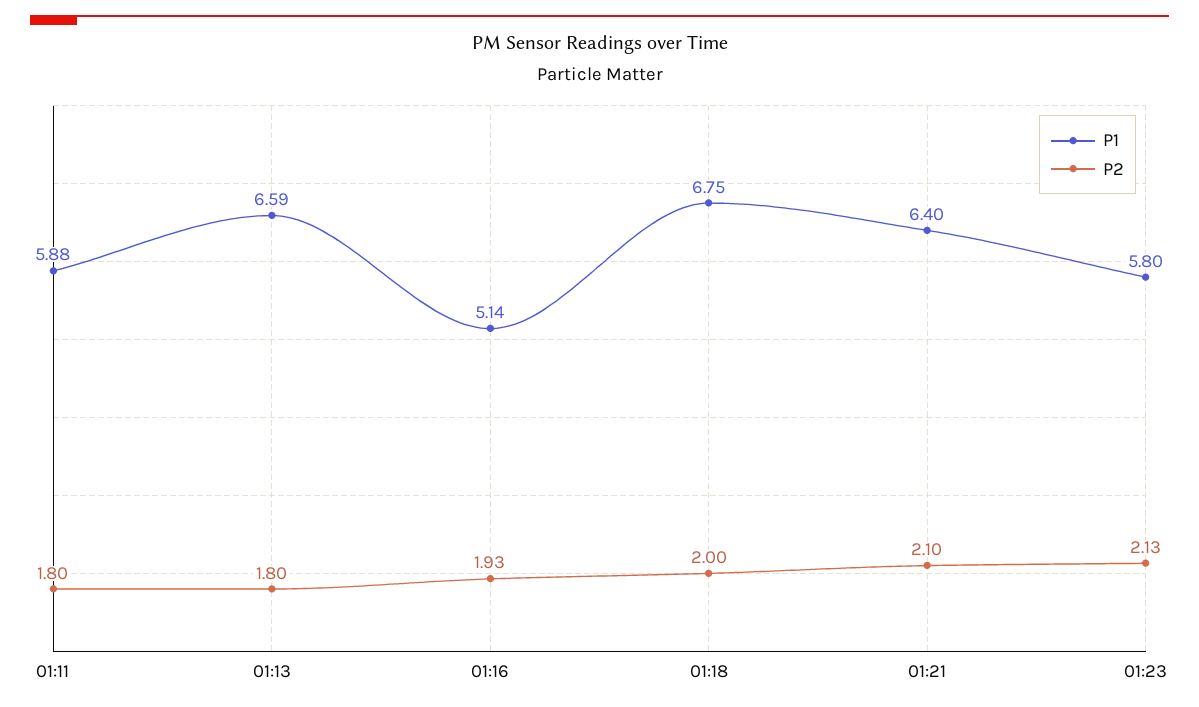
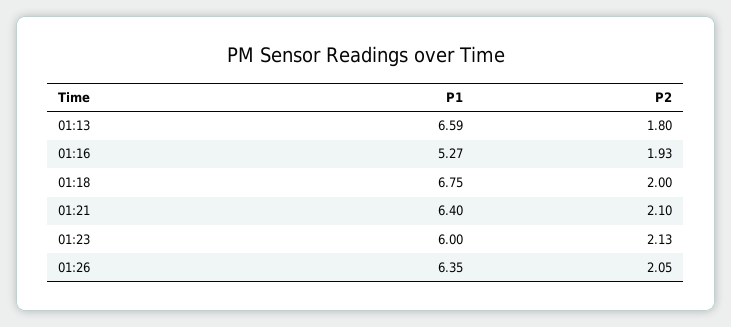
P1, 01:11: 5.88 -> none
P2, 01:11: 1.8 -> none
P1, 01:16: 5.14 -> 5.27
P1, 01:23: 5.8 -> 6
P1, 01:26: none -> 6.35
P2, 01:26: none -> 2.05

